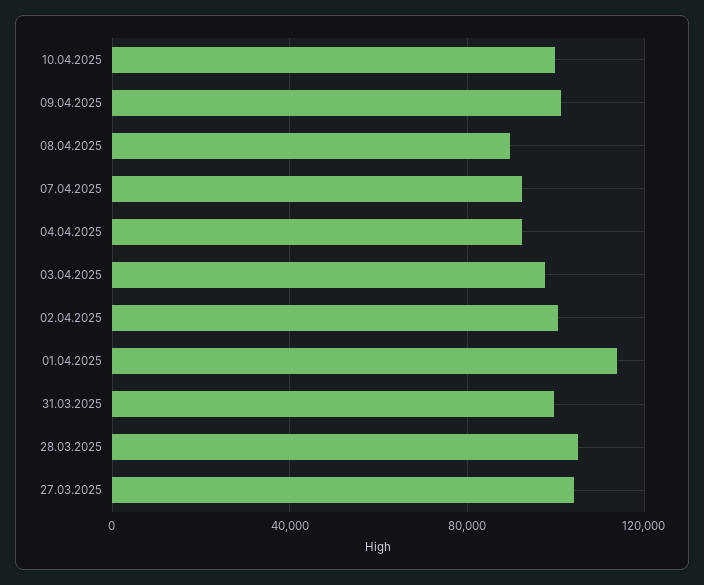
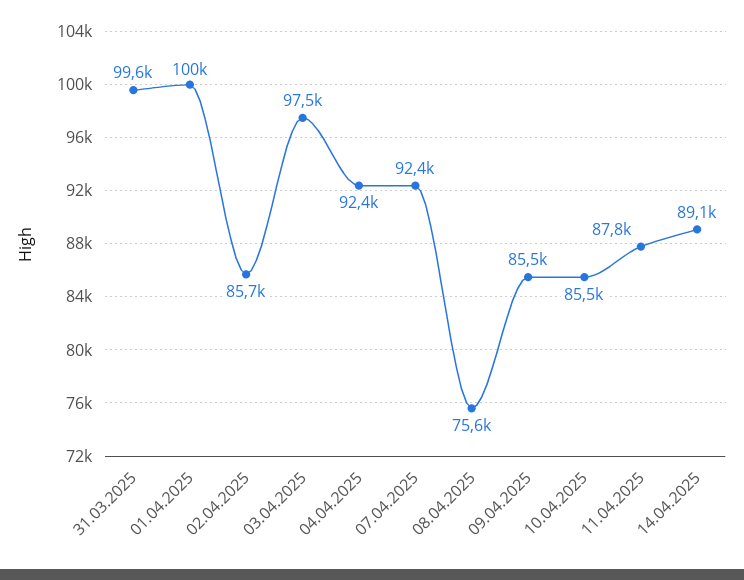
10.04.2025: 100000 -> 85500
09.04.2025: 100000 -> 85500
08.04.2025: 90000 -> 75600
02.04.2025: 100000 -> 85700
01.04.2025: 115000 -> 100000
28.03.2025: 105000 -> none
27.03.2025: 105000 -> none
11.04.2025: none -> 87800
14.04.2025: none -> 89100

